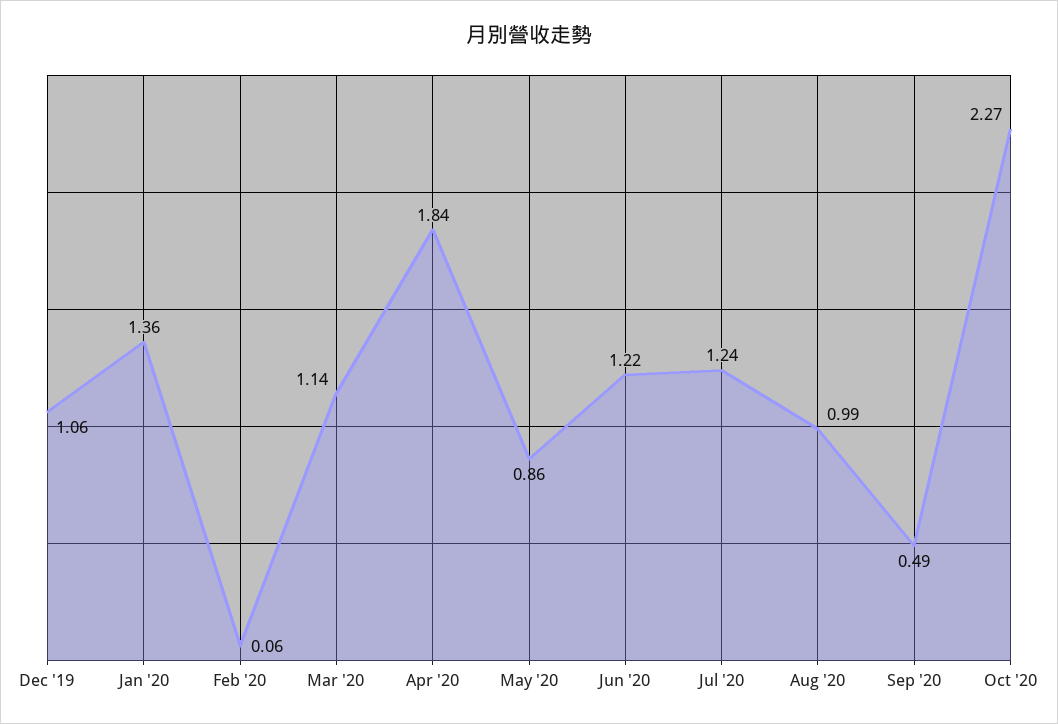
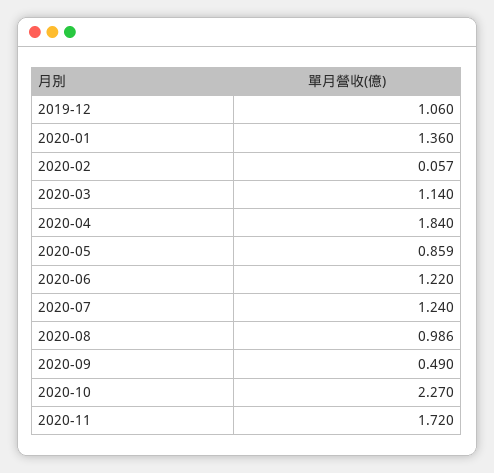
2020-11: none -> 1.72

